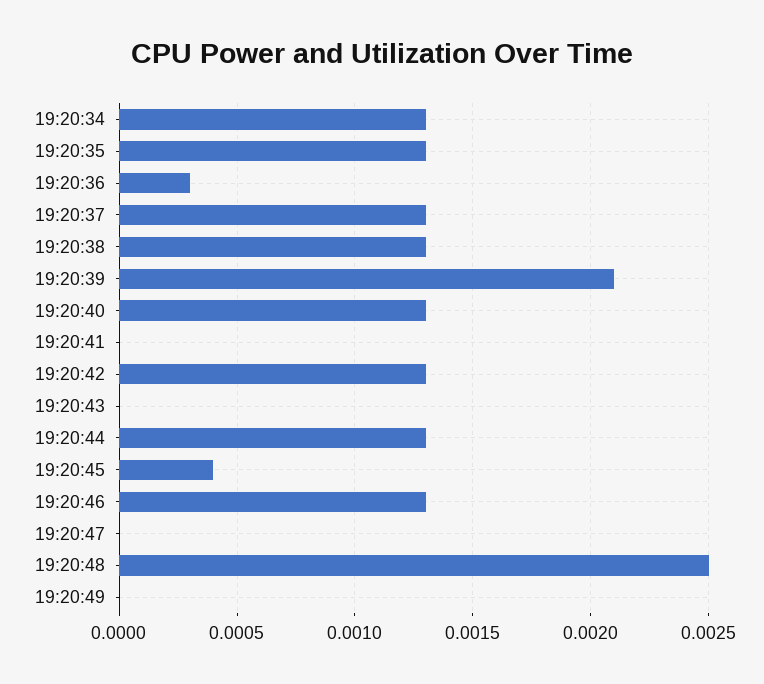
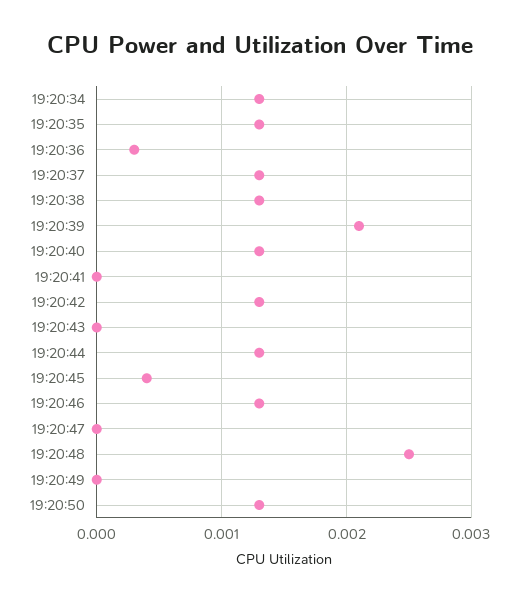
19:20:50: none -> 0.0013

